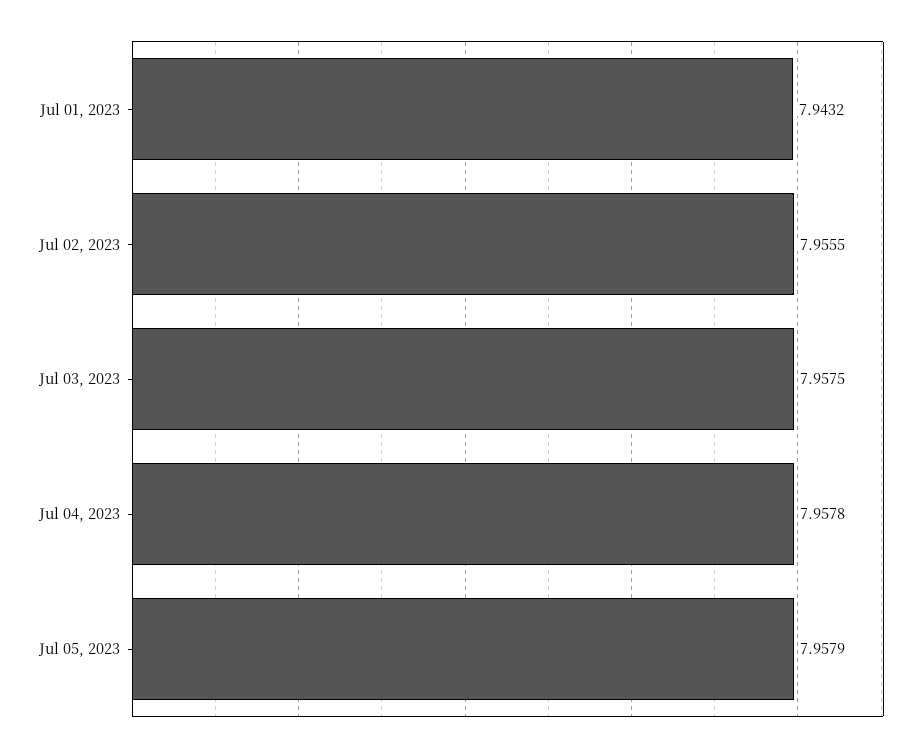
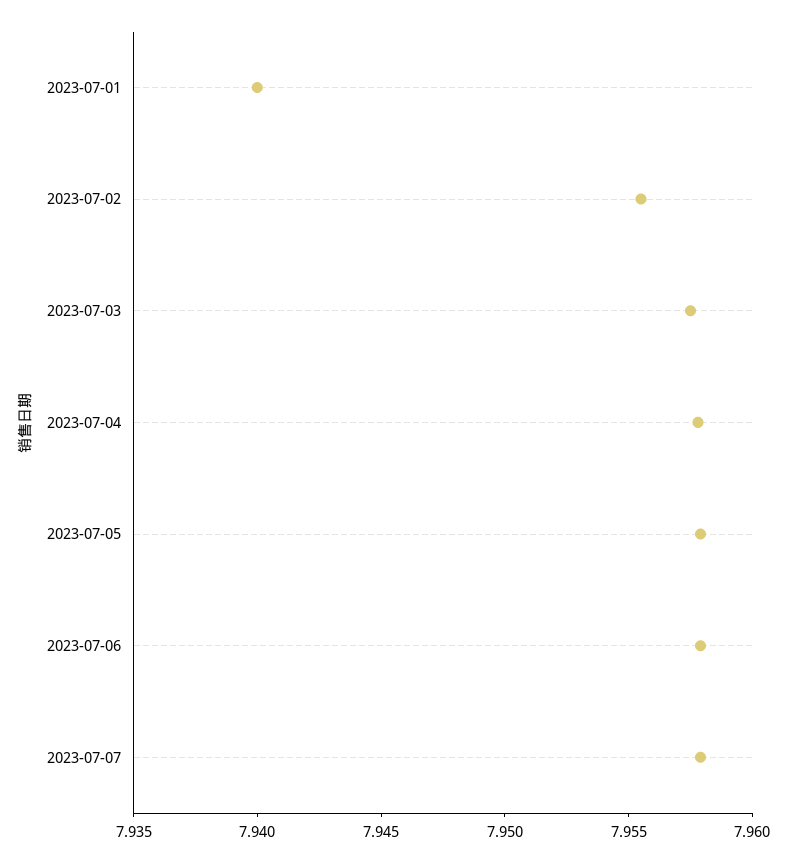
Jul 01, 2023: 7.9432 -> 7.94
2023-07-06: none -> 7.958
2023-07-07: none -> 7.958

